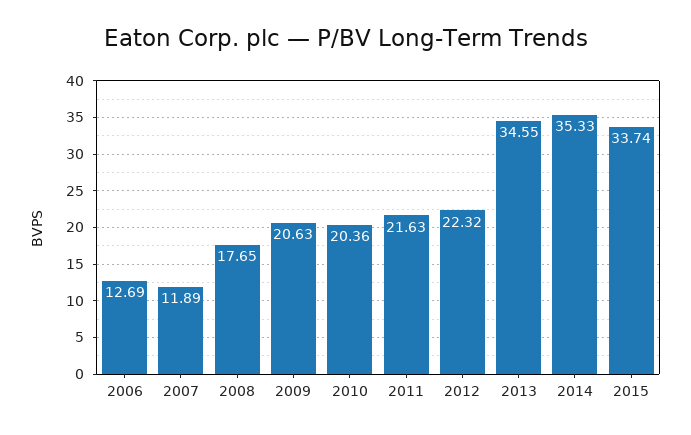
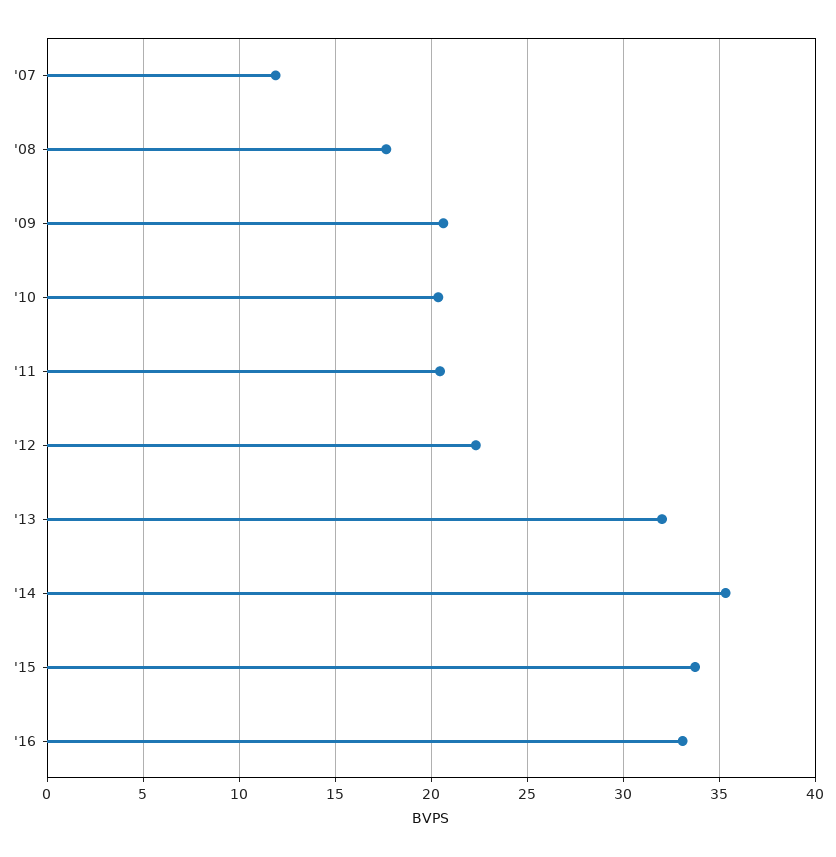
2006: 12.69 -> none
2011: 21.63 -> 20.5
2013: 34.55 -> 32
'16: none -> 33

